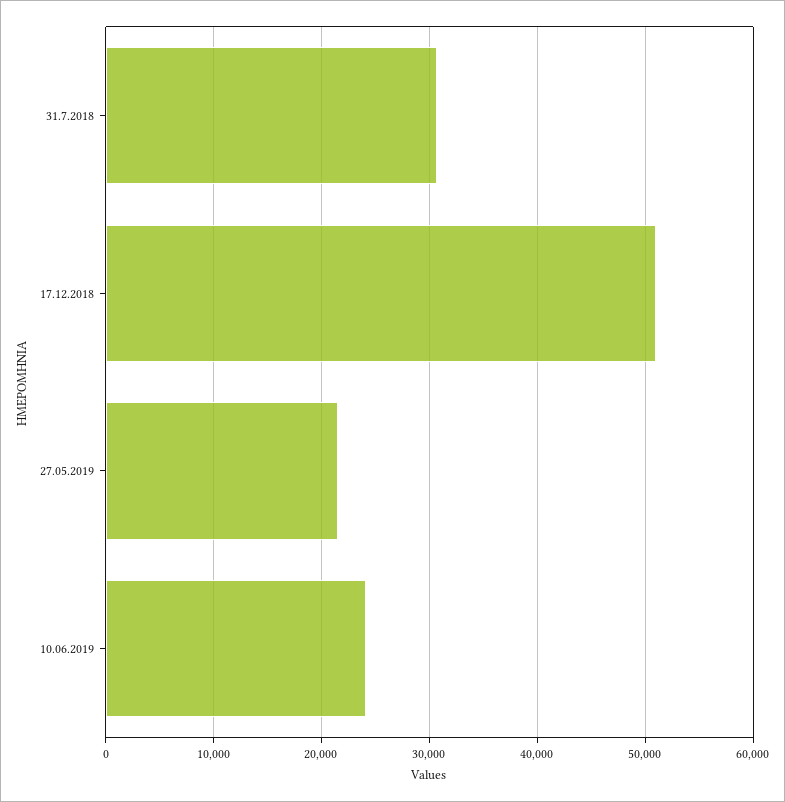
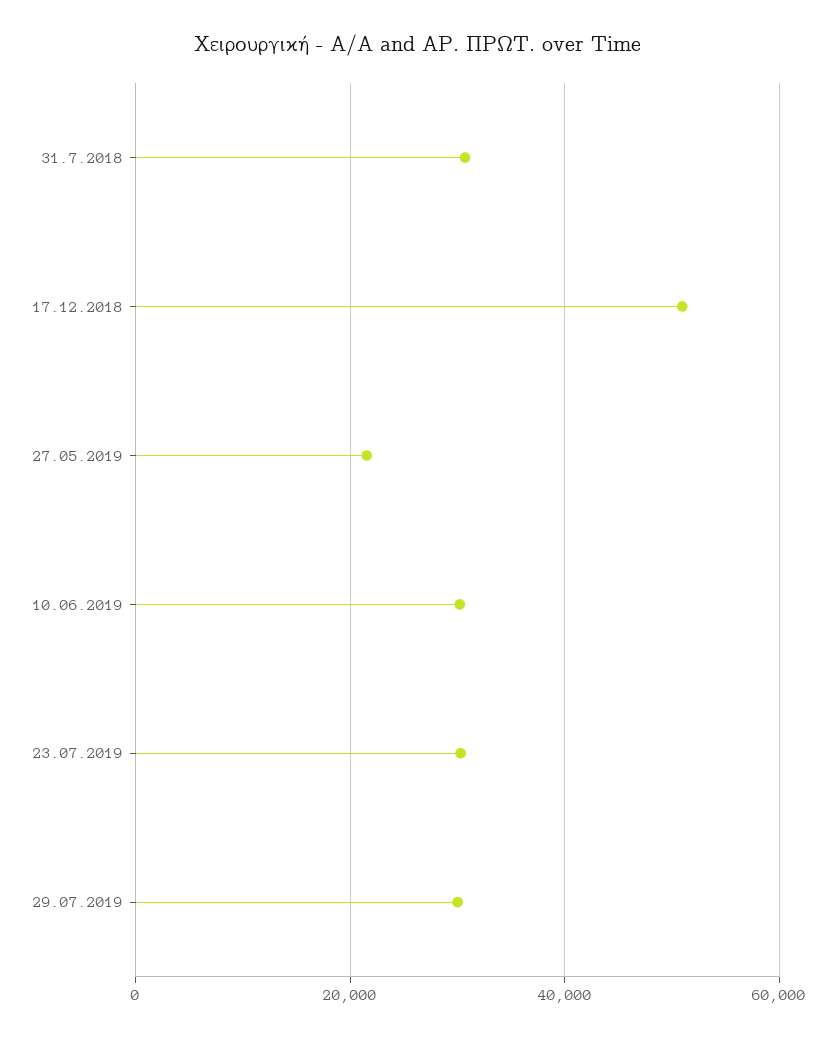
10.06.2019: 24000 -> 30000
23.07.2019: none -> 30000
29.07.2019: none -> 30000

